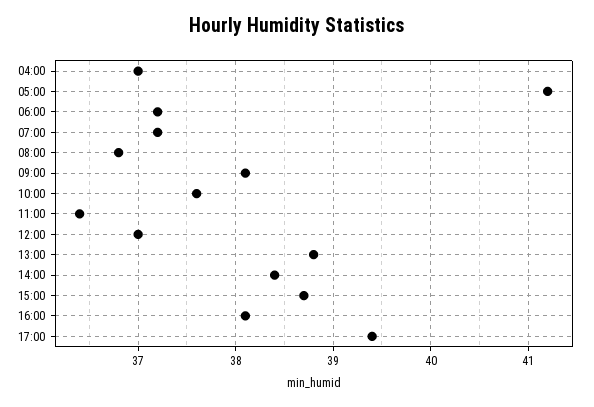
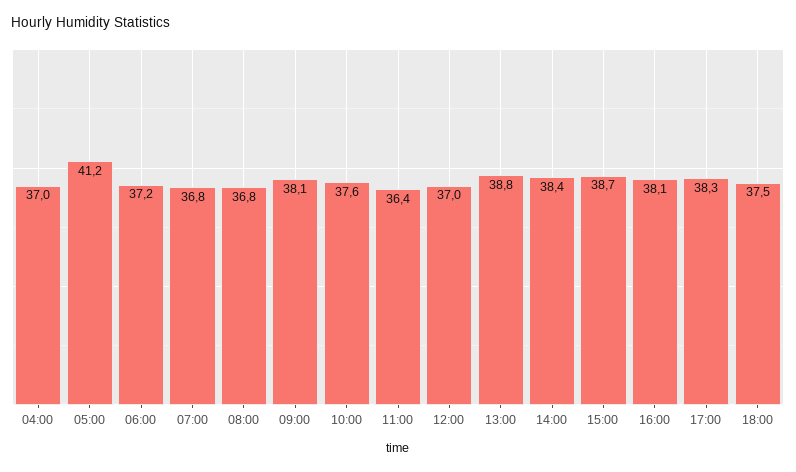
07:00: 37.2 -> 36.8
17:00: 39.4 -> 38.3
18:00: none -> 37.5

